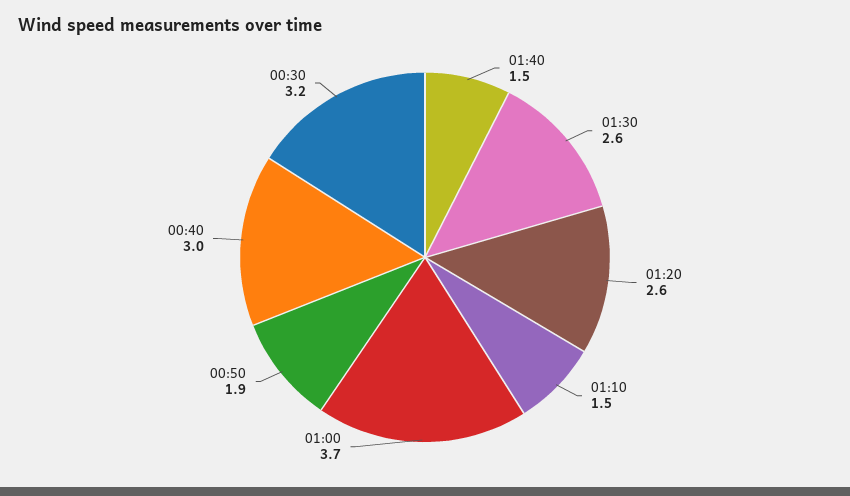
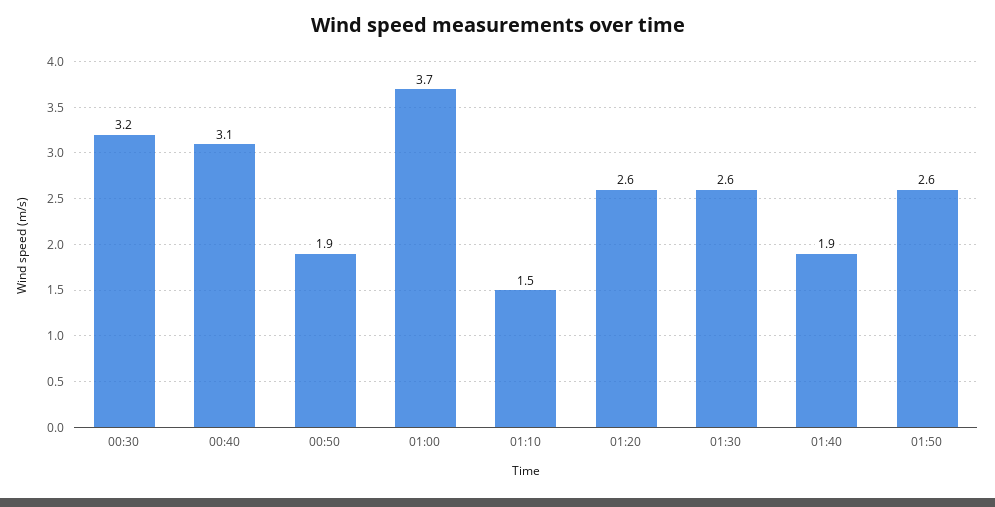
01:40: 1.5 -> 1.9
00:40: 3 -> 3.1
01:50: none -> 2.6

